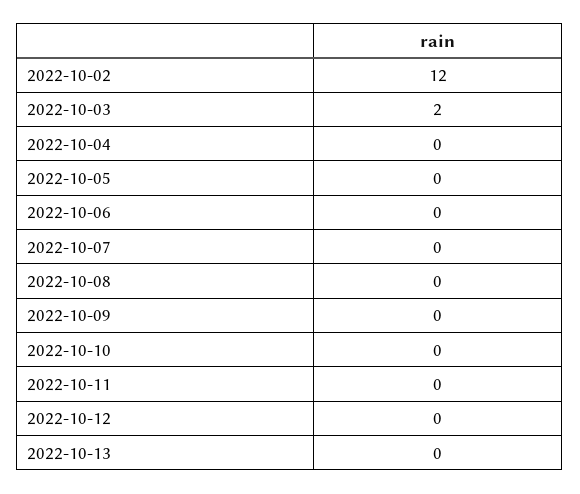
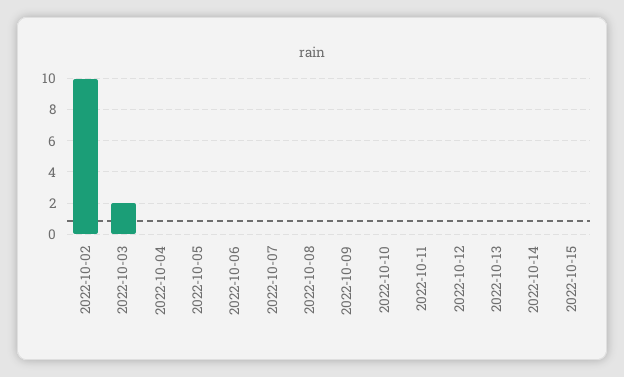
2022-10-02: 12 -> 10
2022-10-14: none -> 0
2022-10-15: none -> 0

